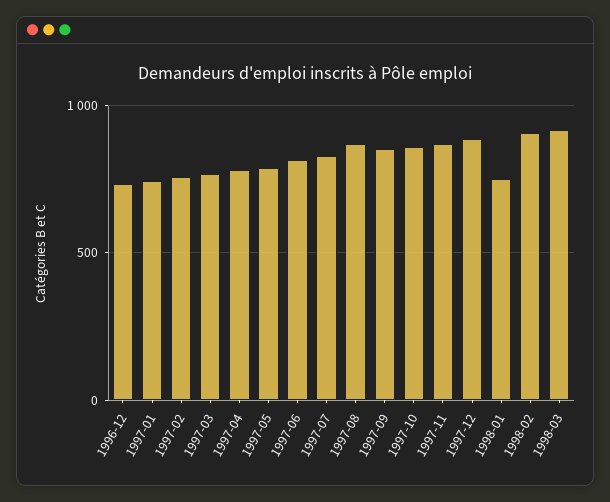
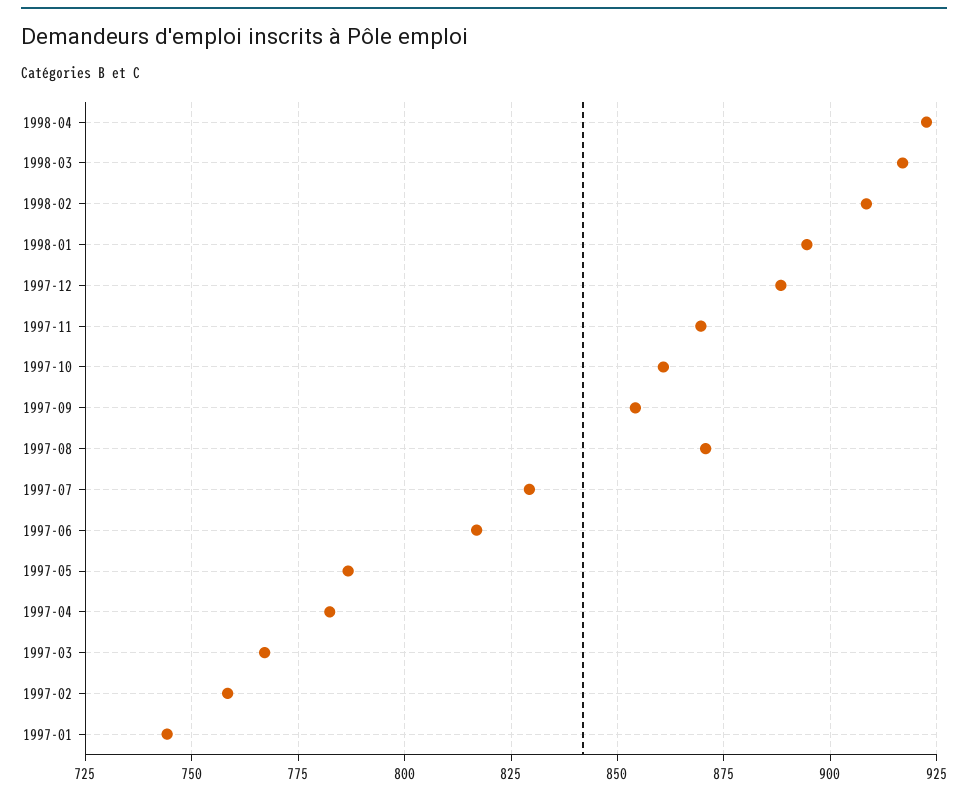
1996-12: 750 -> none
1998-01: 750 -> 895
1998-04: none -> 922.5

